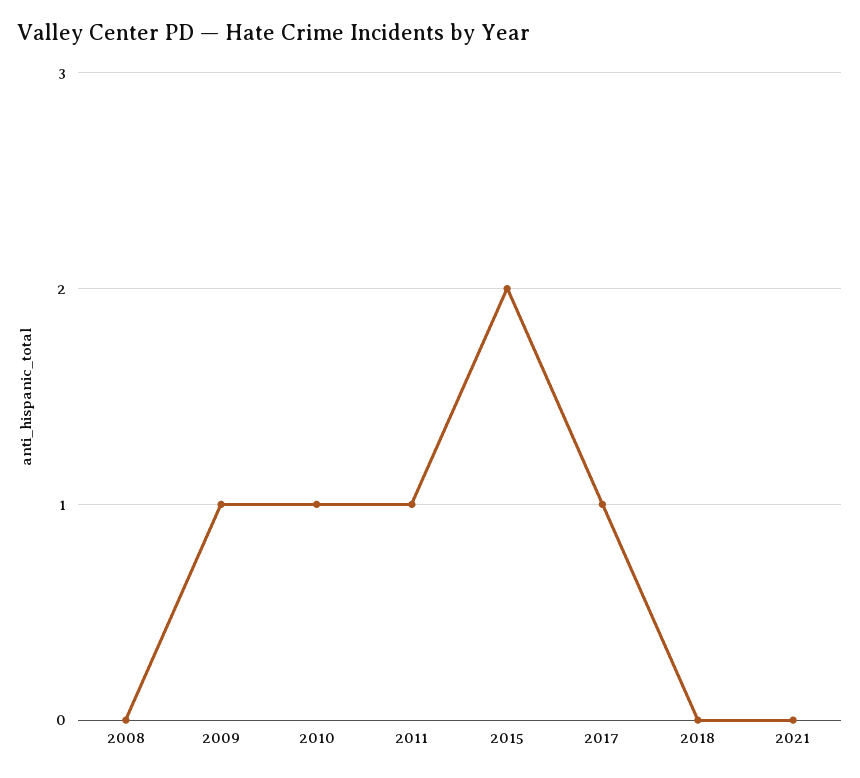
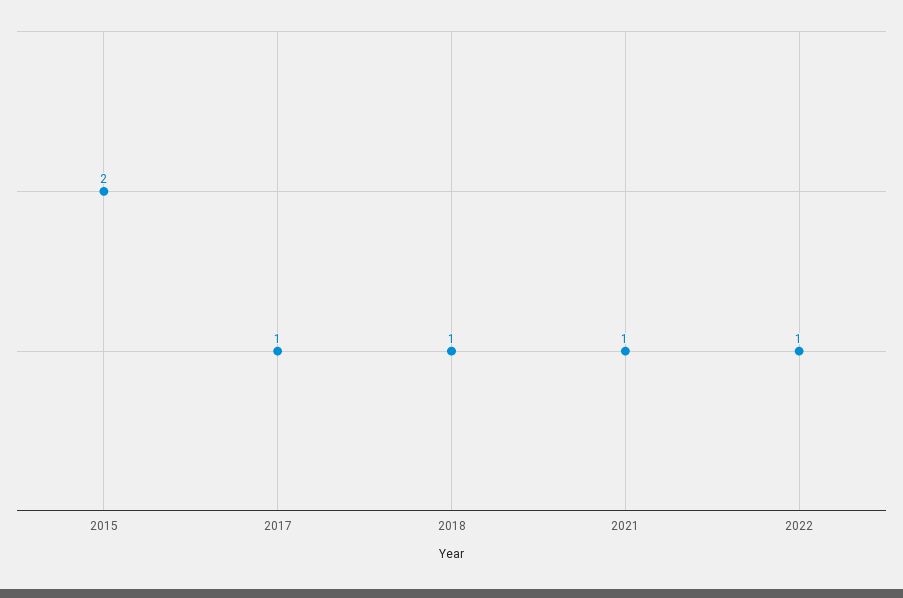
2008: 0 -> none
2009: 1 -> none
2010: 1 -> none
2011: 1 -> none
2018: 0 -> 1
2021: 0 -> 1
2022: none -> 1

